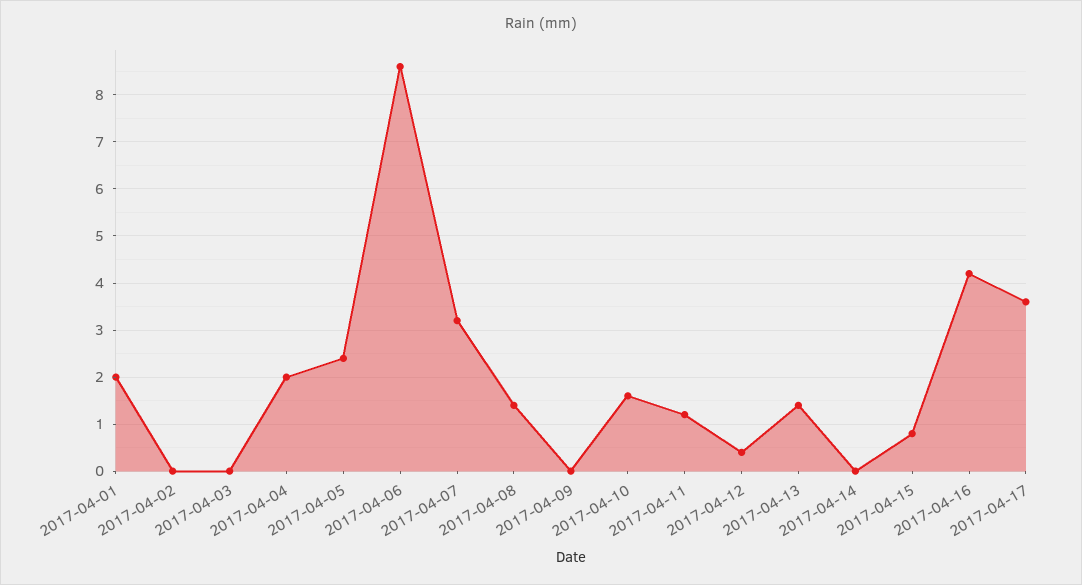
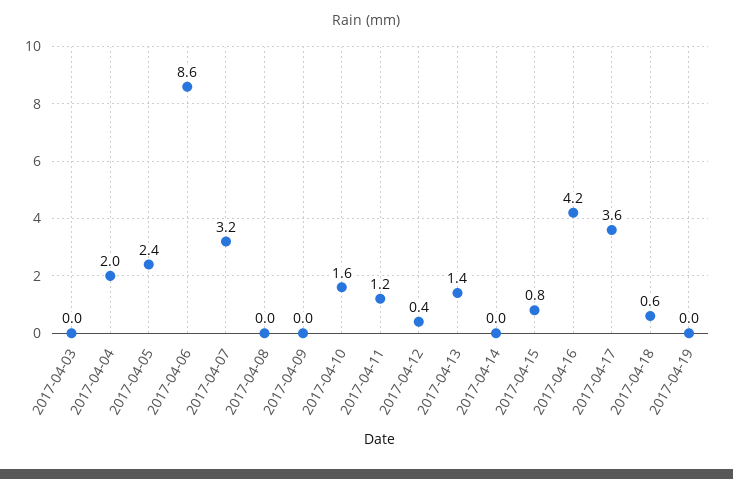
2017-04-01: 2 -> none
2017-04-02: 0 -> none
2017-04-08: 1.5 -> 0
2017-04-18: none -> 0.6
2017-04-19: none -> 0

